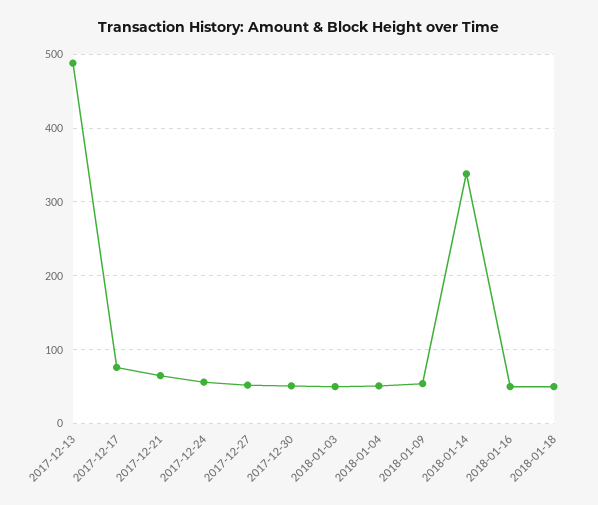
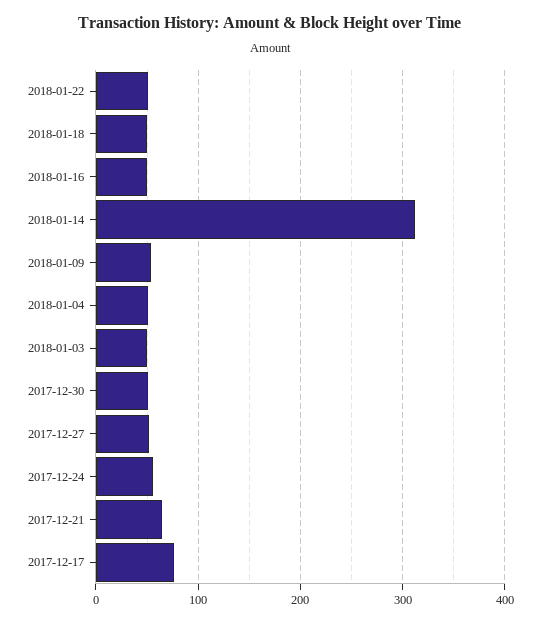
2017-12-13: 490 -> none
2018-01-14: 340 -> 310
2018-01-22: none -> 50

